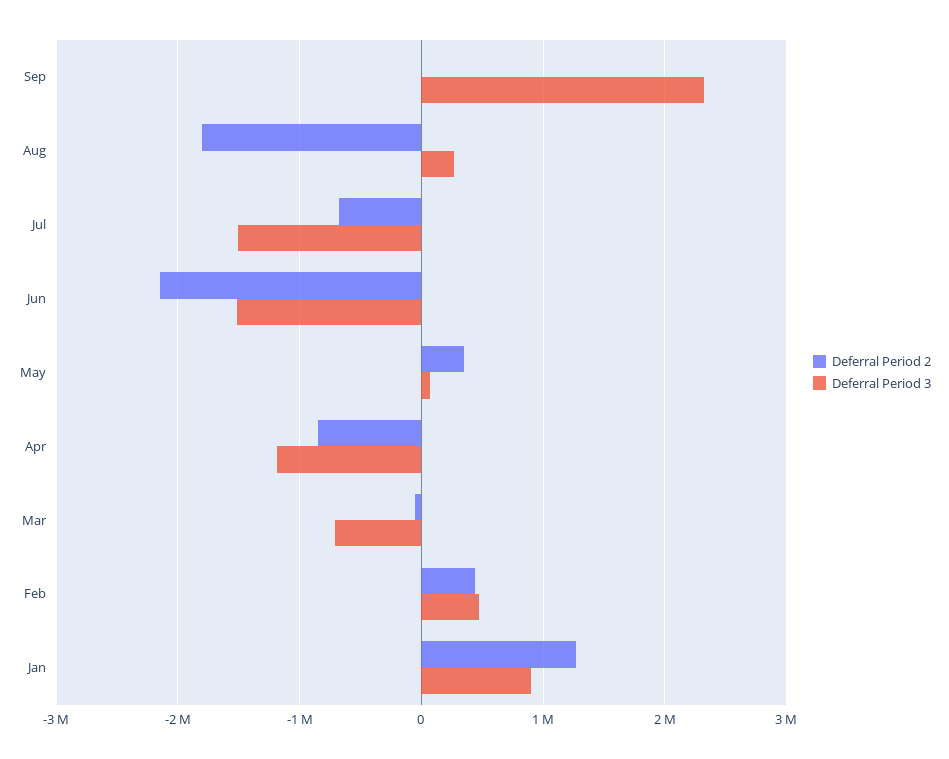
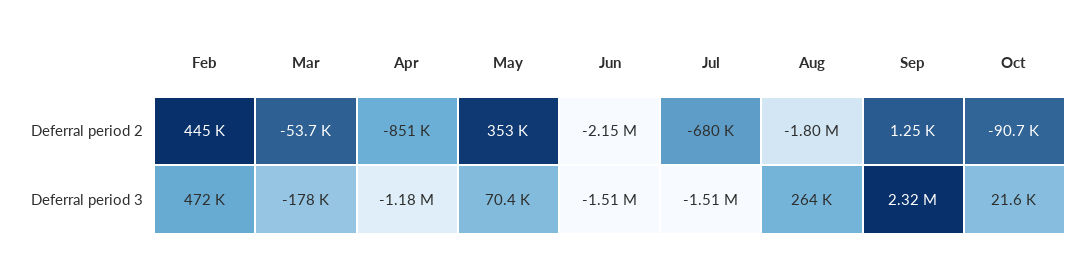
Deferral Period 3, Mar: -700000 -> -178000
Deferral Period 2, Jan: 1300000 -> none
Deferral Period 3, Jan: 900000 -> none
Deferral Period 2, Oct: none -> -90700
Deferral Period 3, Oct: none -> 21600

